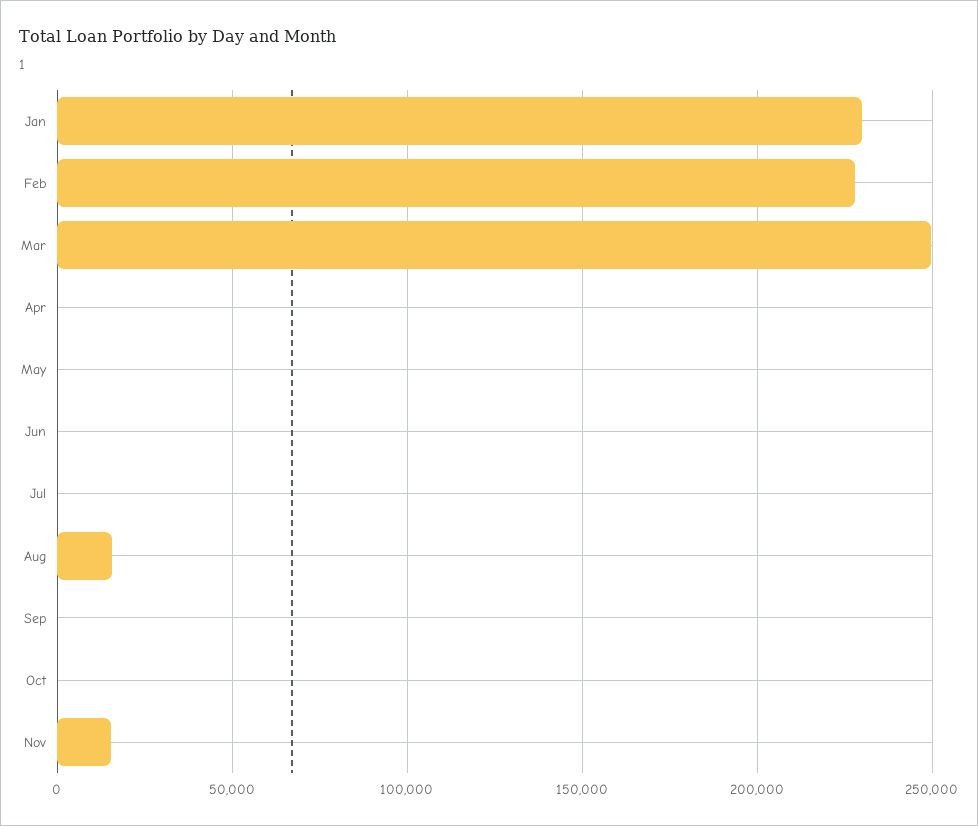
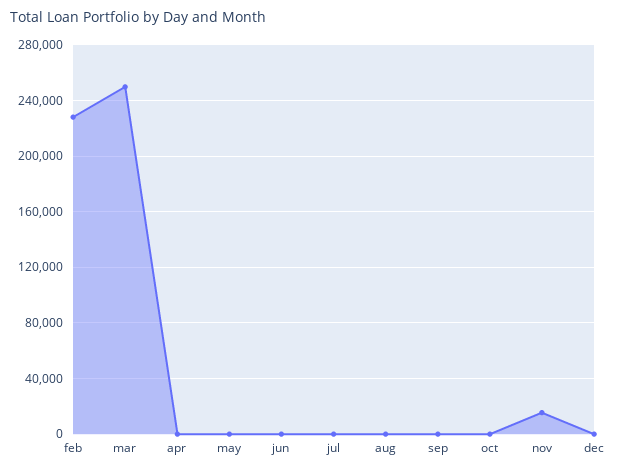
Jan: 230000 -> none
Aug: 15000 -> 0
dec: none -> 0

